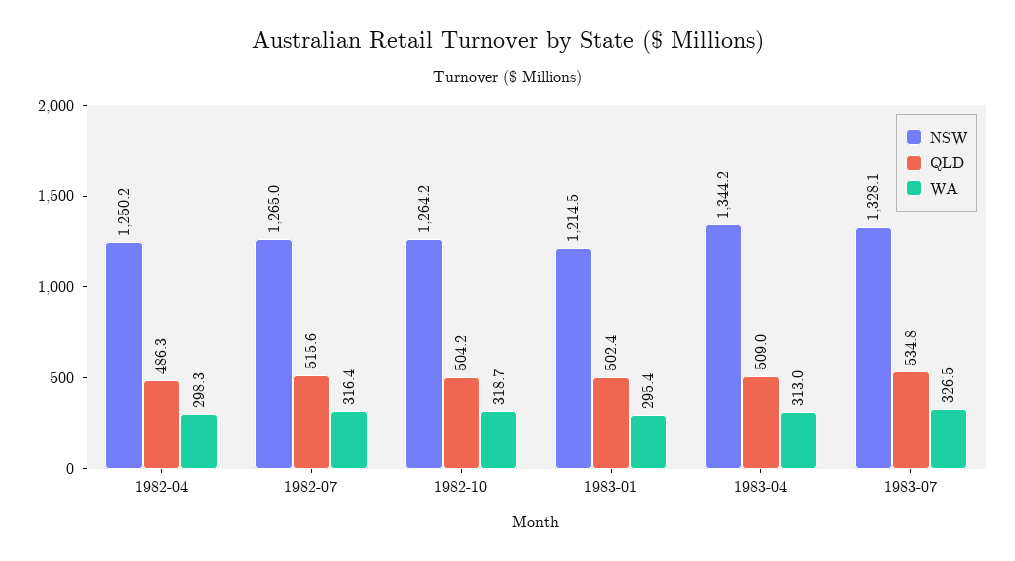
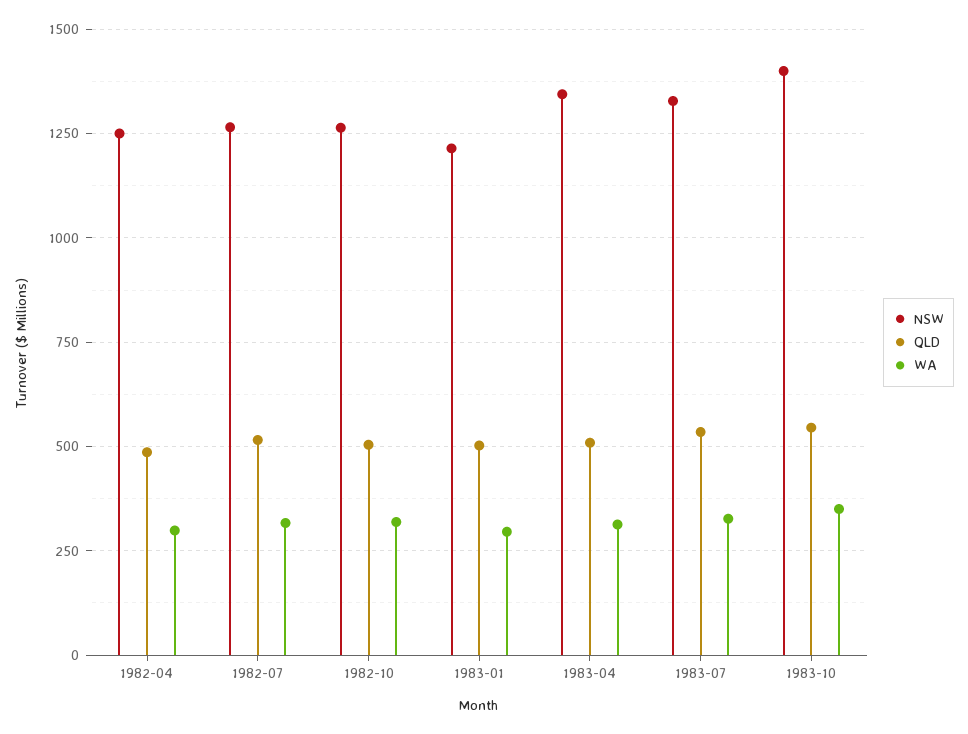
NSW, 1983-10: none -> 1400
QLD, 1983-10: none -> 550
WA, 1983-10: none -> 350

